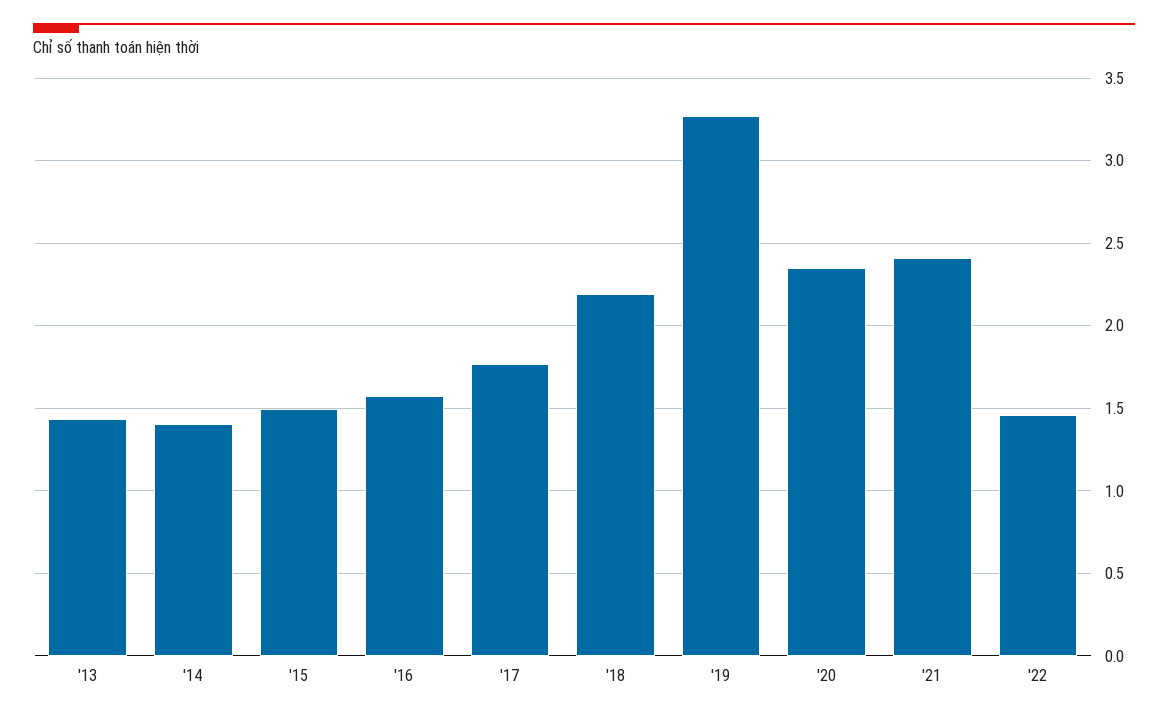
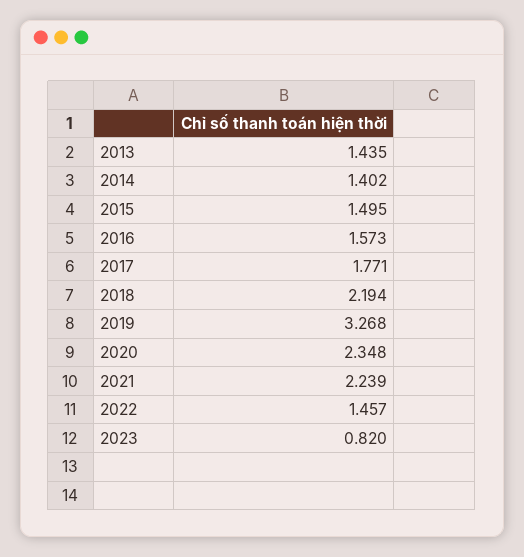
'21: 2.4 -> 2.239
2023: none -> 0.82

